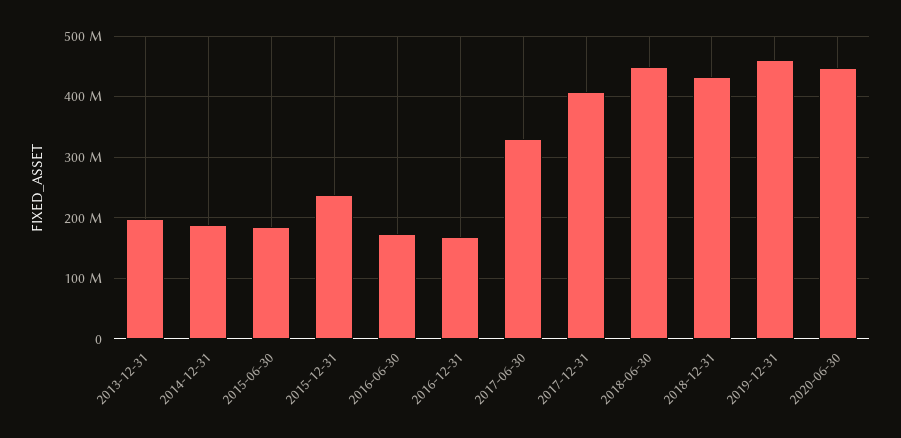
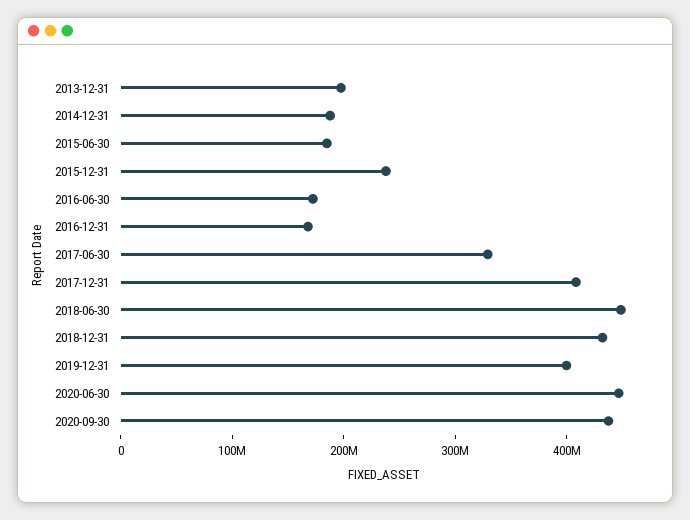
2019-12-31: 460000000 -> 400000000
2020-09-30: none -> 440000000

